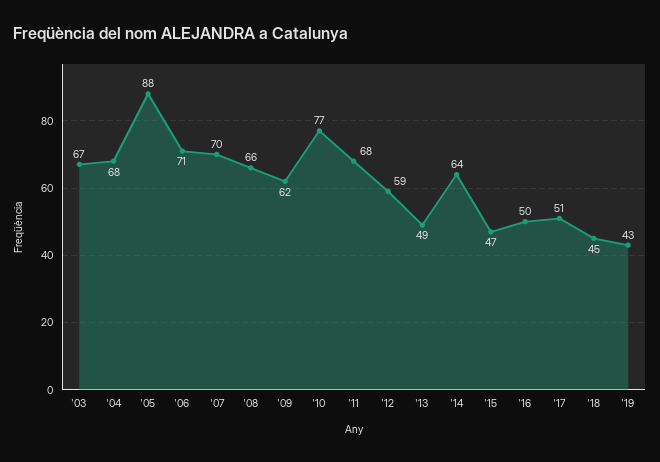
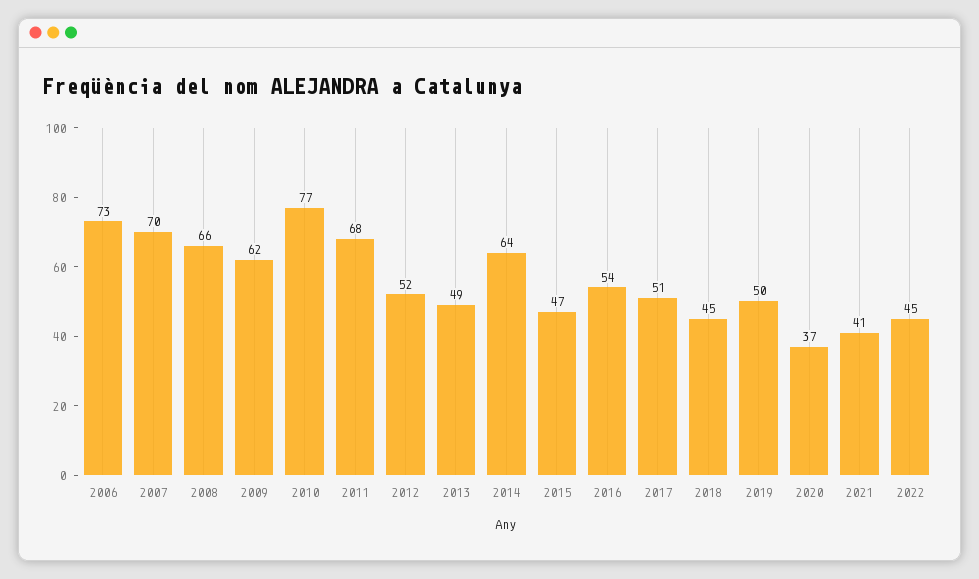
'03: 67 -> none
'04: 68 -> none
'05: 88 -> none
'06: 71 -> 73
'12: 59 -> 52
'16: 50 -> 54
'19: 43 -> 50
2020: none -> 37
2021: none -> 41
2022: none -> 45

